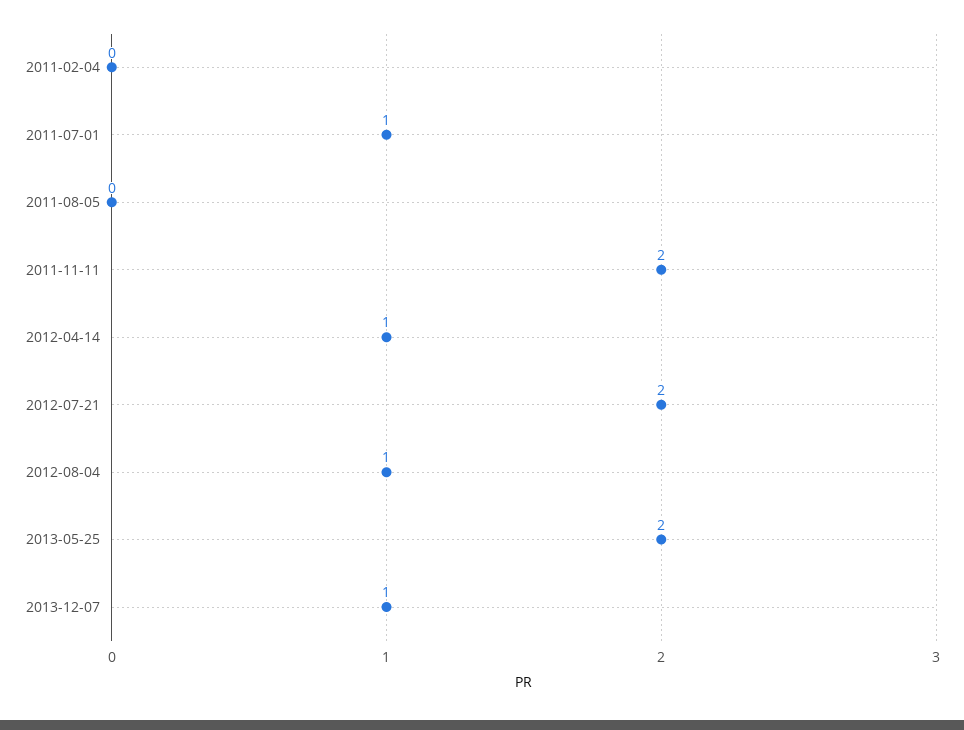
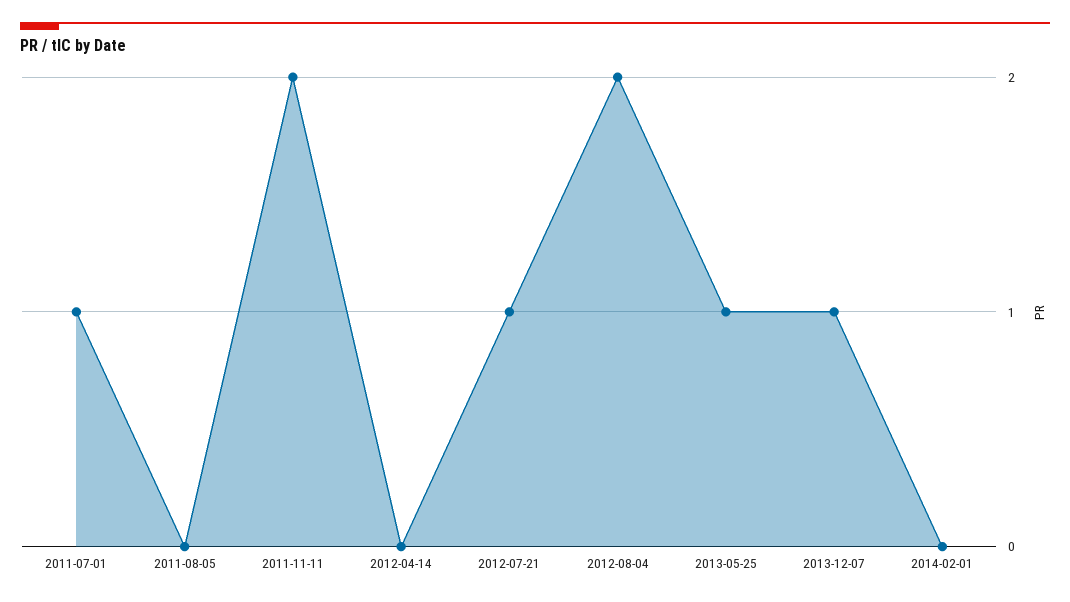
2011-02-04: 0 -> none
2012-04-14: 1 -> 0
2012-07-21: 2 -> 1
2012-08-04: 1 -> 2
2013-05-25: 2 -> 1
2014-02-01: none -> 0

